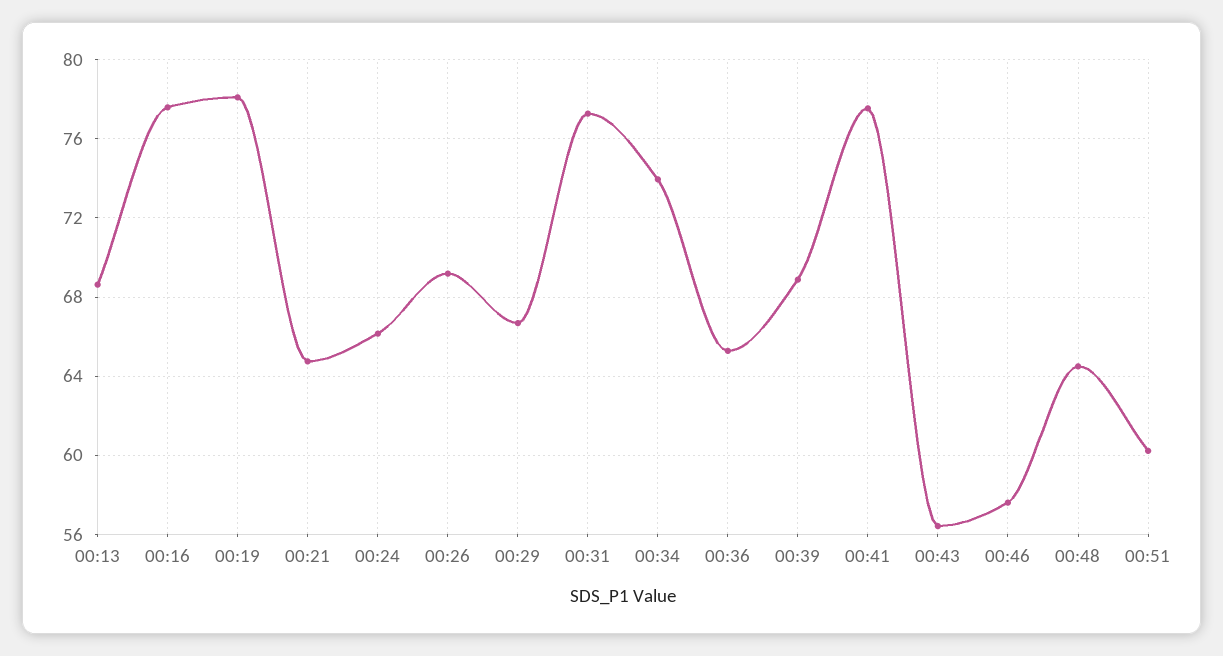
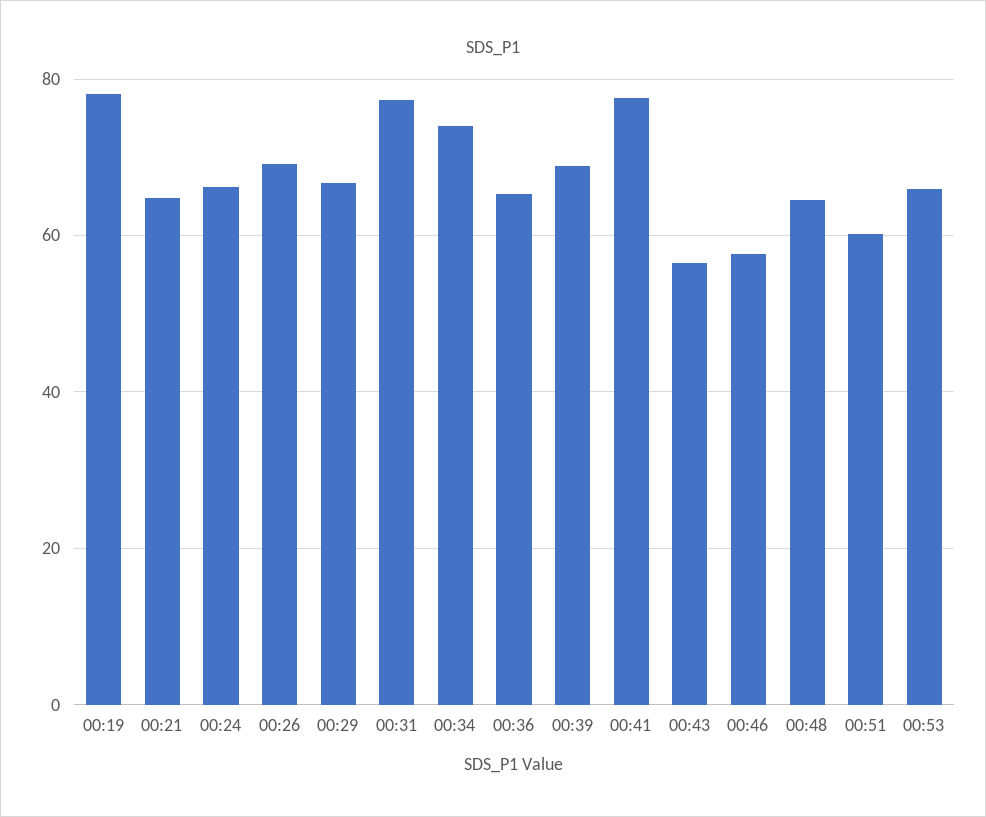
00:13: 68.5 -> none
00:16: 77.5 -> none
00:53: none -> 66

